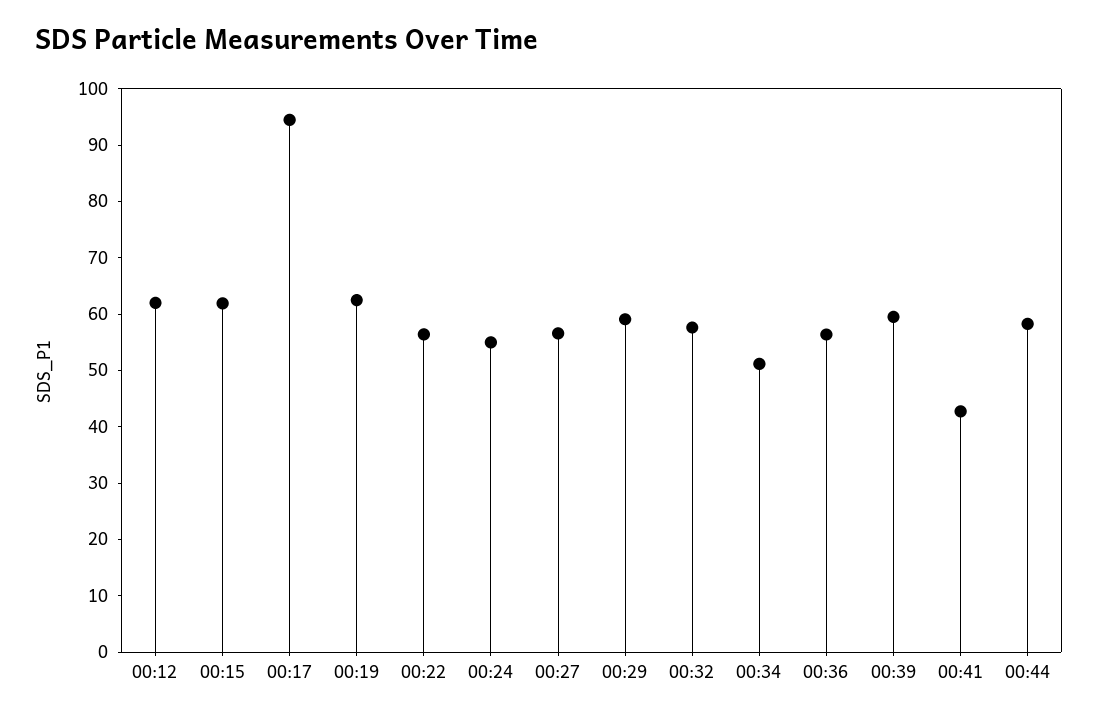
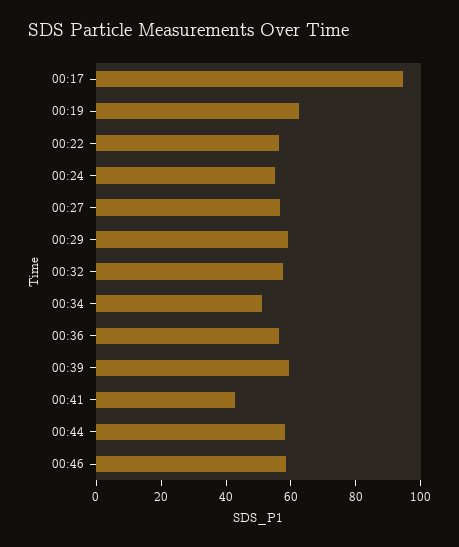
00:12: 62 -> none
00:15: 62 -> none
00:46: none -> 60

